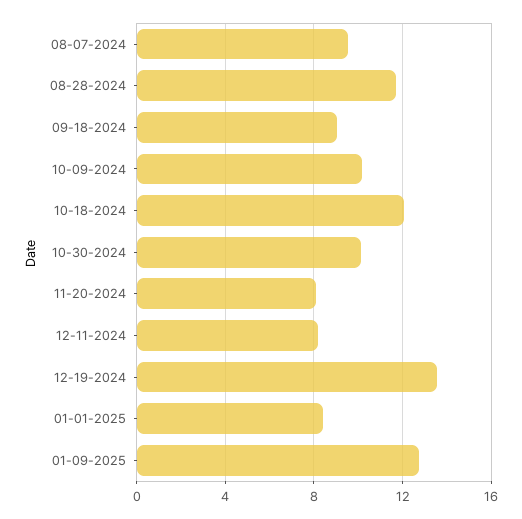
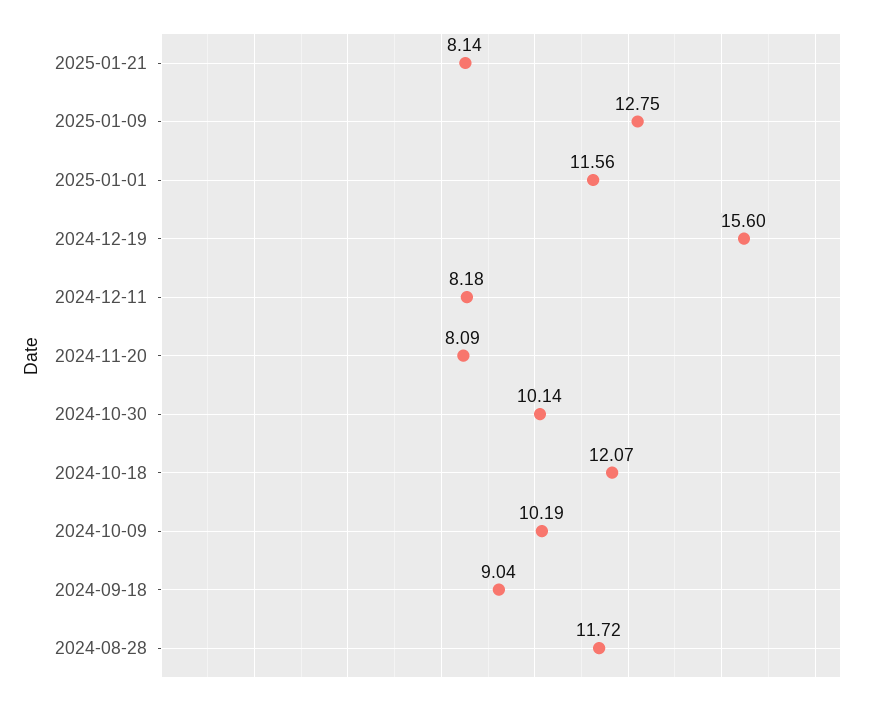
08-07-2024: 9.5 -> none
12-19-2024: 13.5 -> 15.6
01-01-2025: 8.5 -> 11.56
2025-01-21: none -> 8.14

